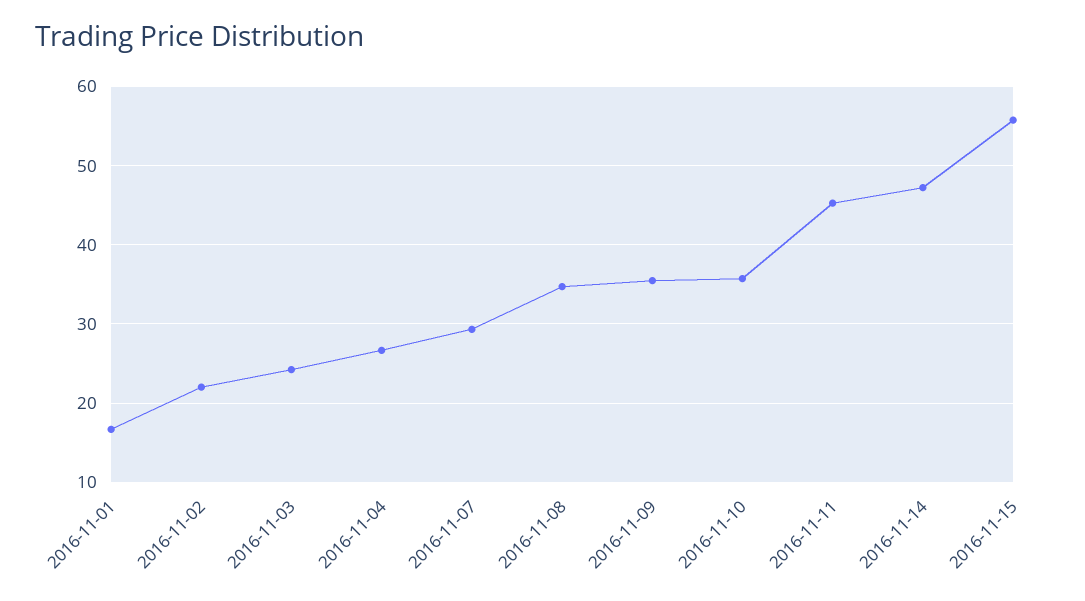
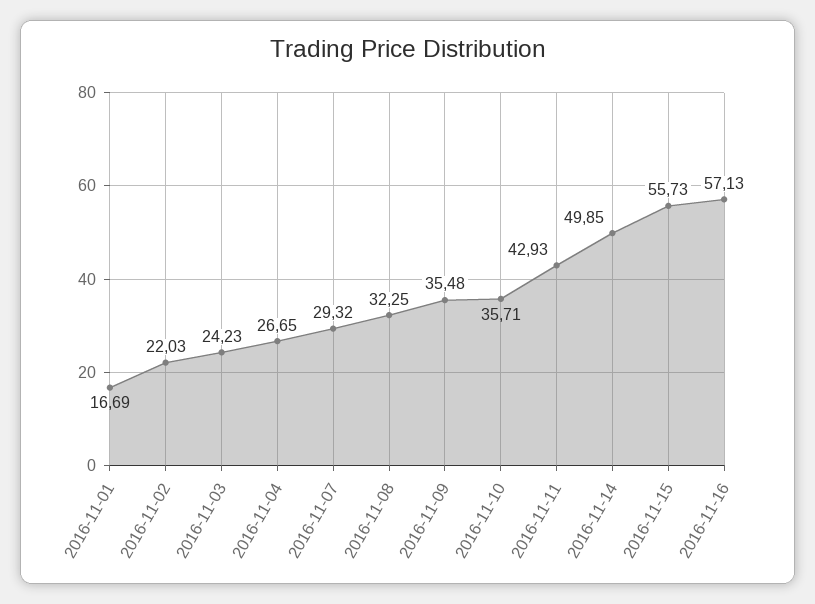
2016-11-08: 35 -> 32.25
2016-11-11: 45 -> 42.93
2016-11-14: 47 -> 49.85
2016-11-16: none -> 57.13

